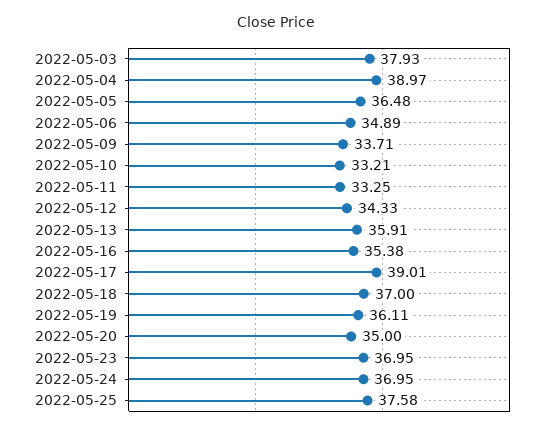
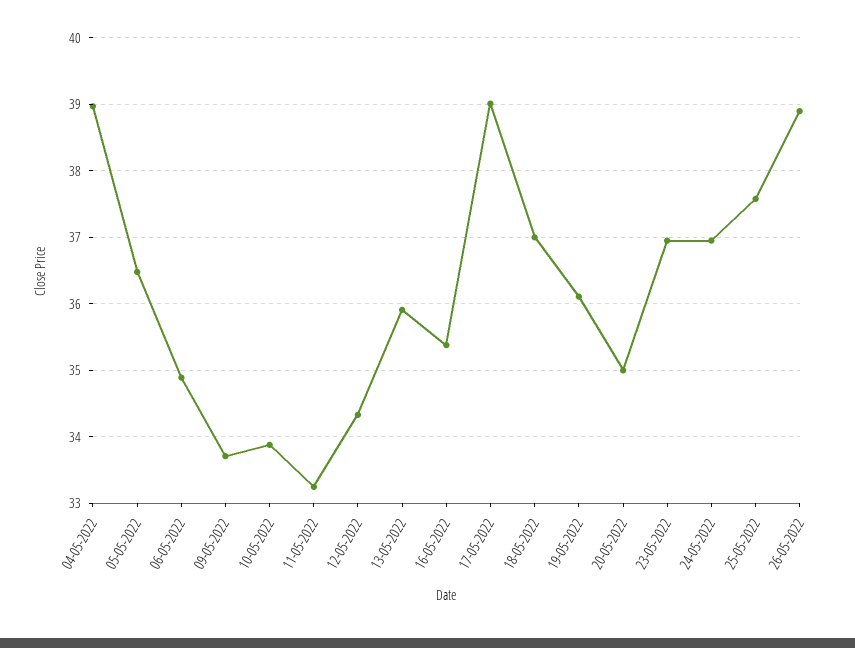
2022-05-03: 37.93 -> none
2022-05-10: 33.21 -> 33.9
26-05-2022: none -> 38.9

